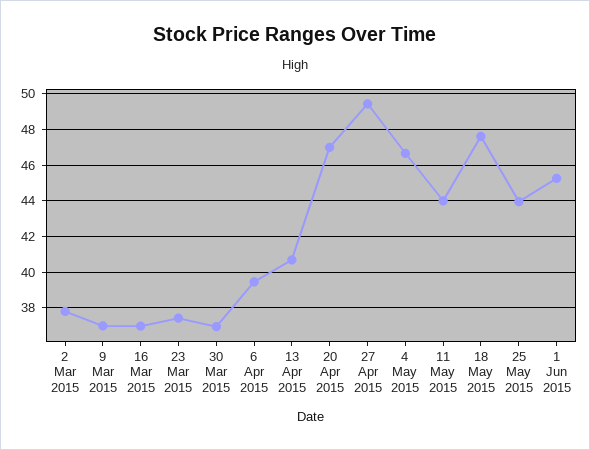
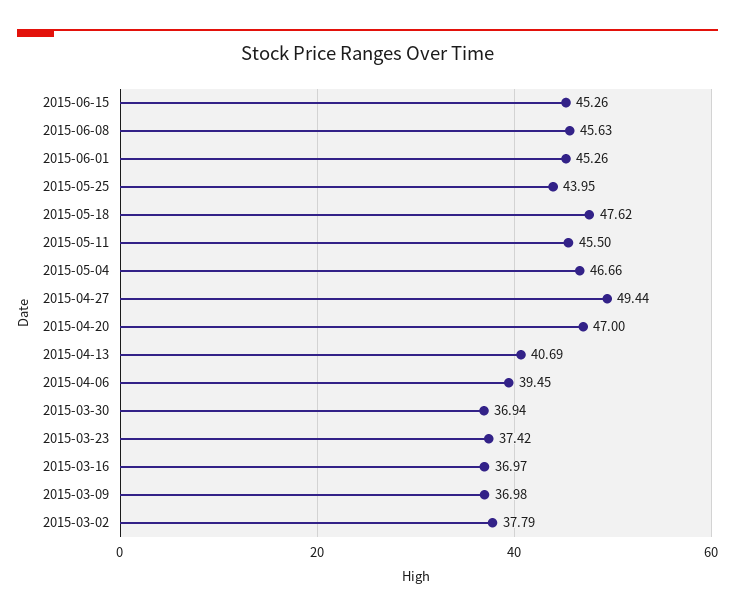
11 May 2015: 44 -> 45.5
2015-06-15: none -> 45.26
2015-06-08: none -> 45.63

